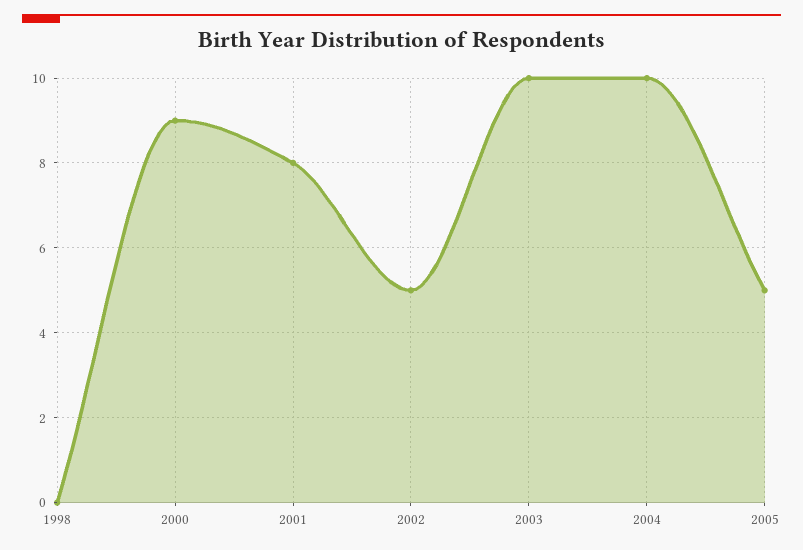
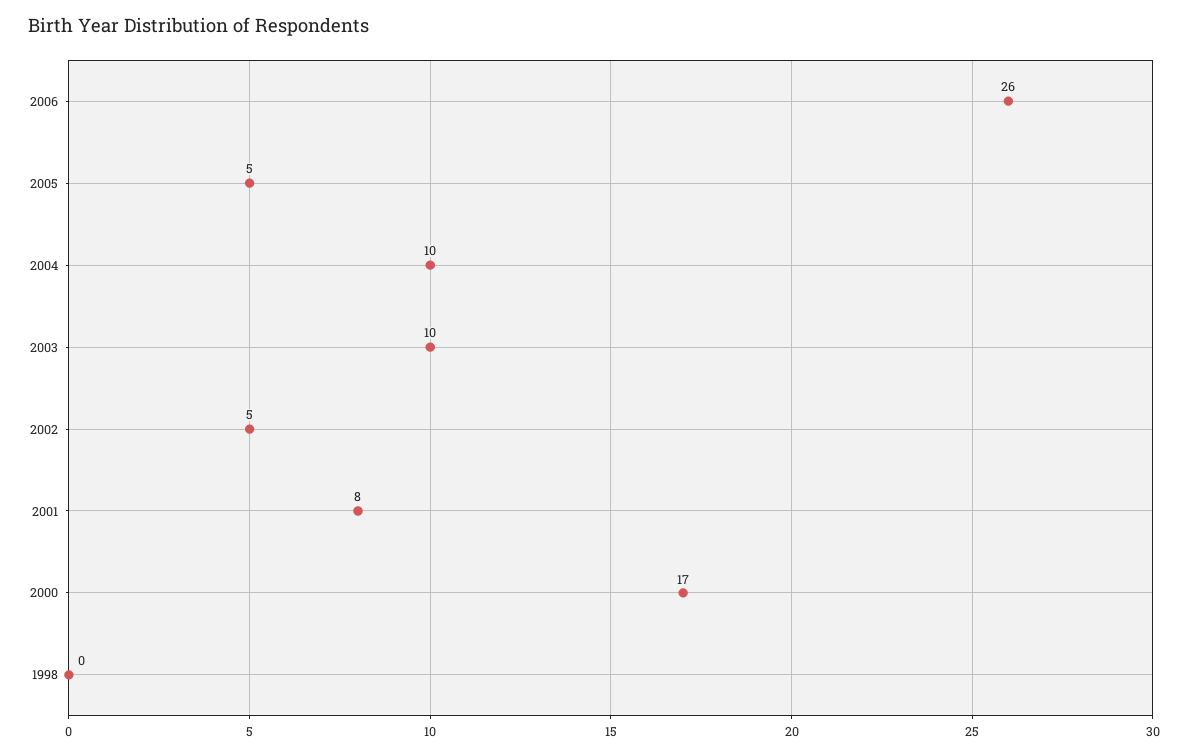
2000: 9 -> 17
2006: none -> 26

